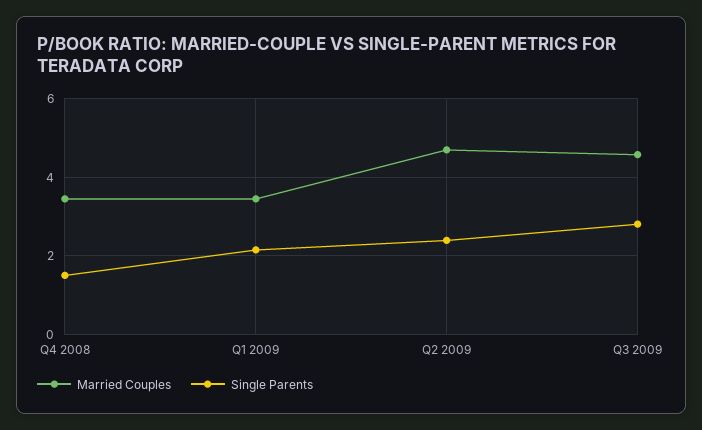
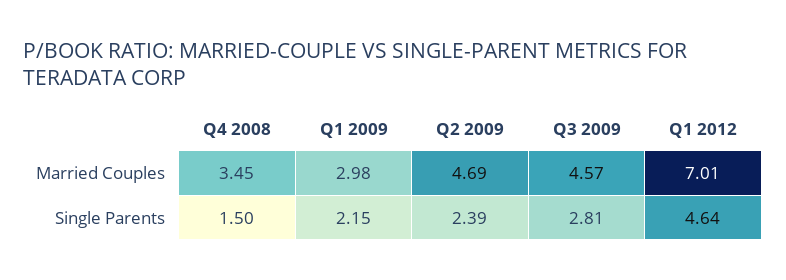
Married Couples, Q1 2009: 3.4 -> 2.98
Married Couples, Q1 2012: none -> 7.01
Single Parents, Q1 2012: none -> 4.64

